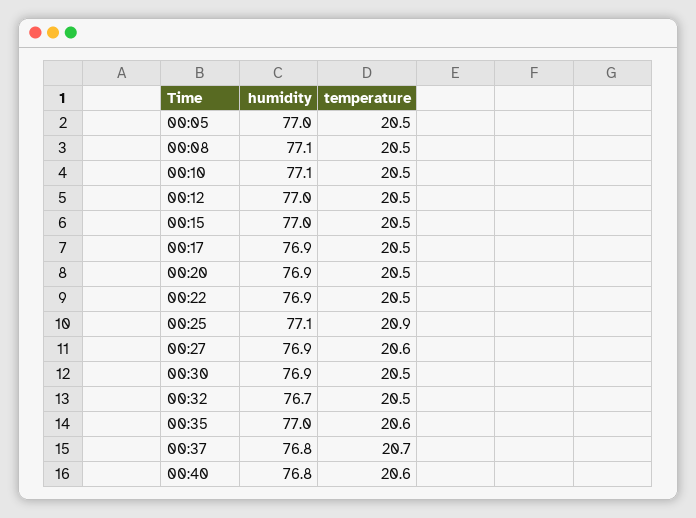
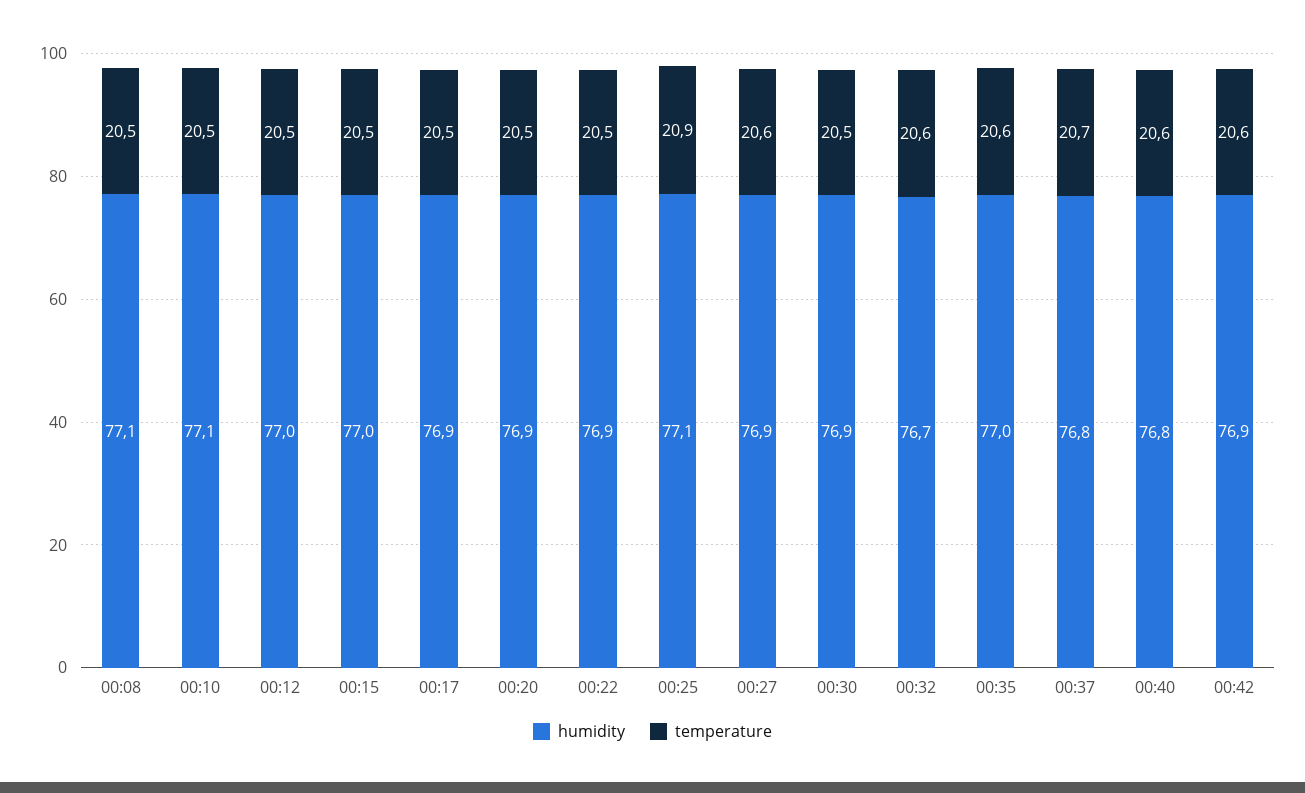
humidity, 00:05: 77 -> none
temperature, 00:05: 20.5 -> none
temperature, 00:32: 20.5 -> 20.6
humidity, 00:42: none -> 76.9
temperature, 00:42: none -> 20.6

